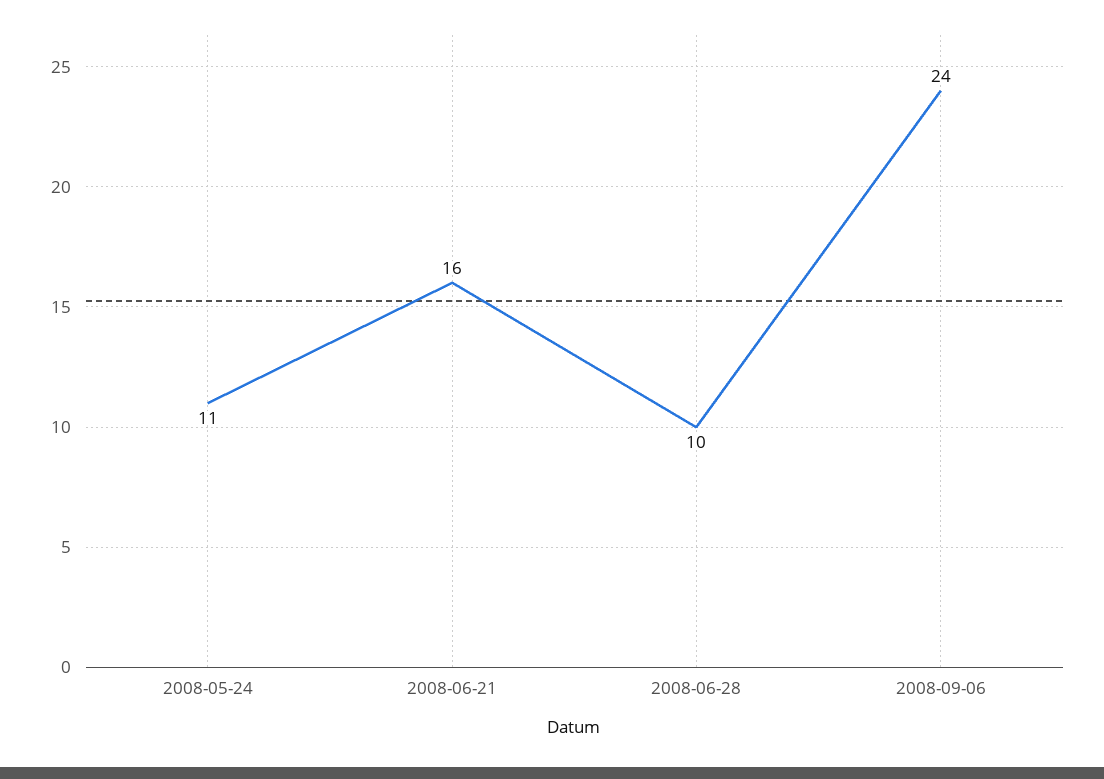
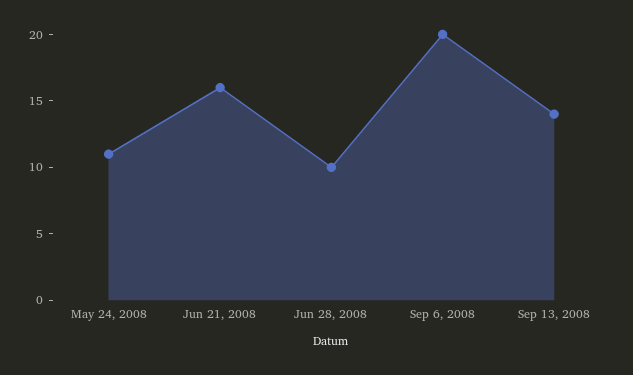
2008-09-06: 24 -> 20
Sep 13, 2008: none -> 14

